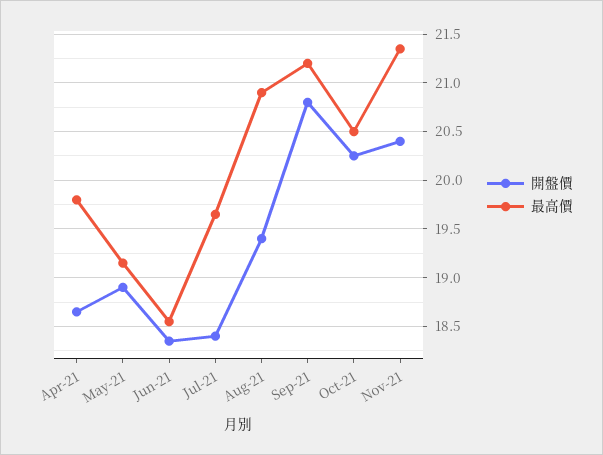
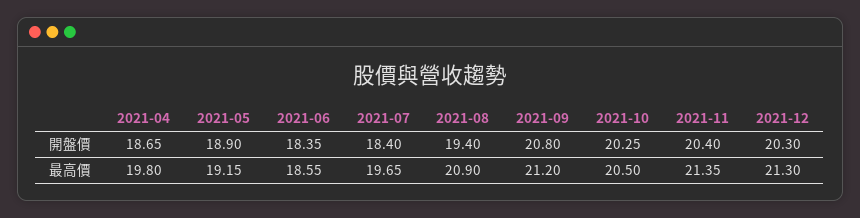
開盤價, 2021-12: none -> 20.3
最高價, 2021-12: none -> 21.3

